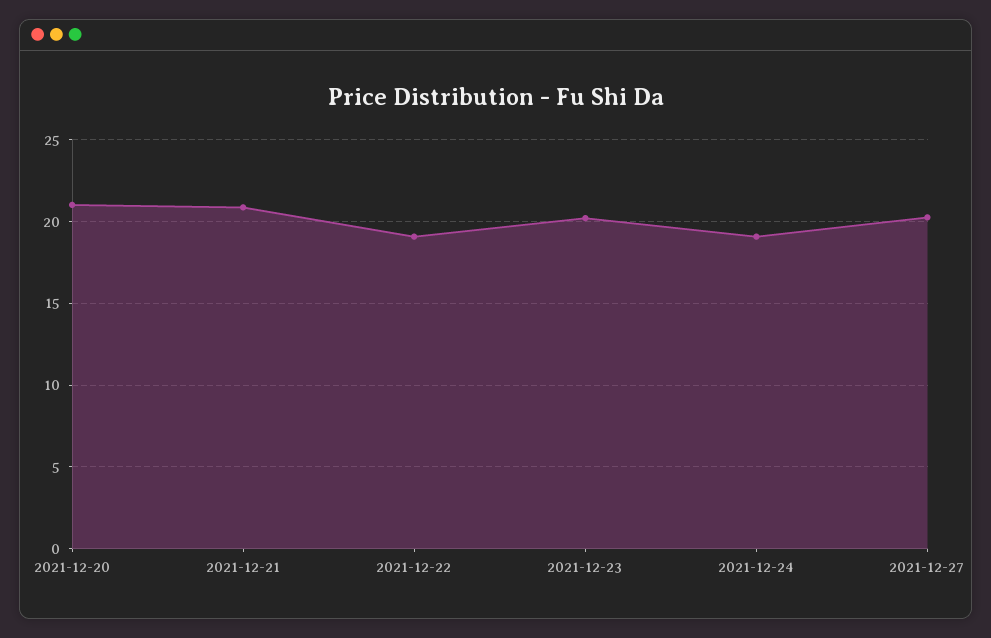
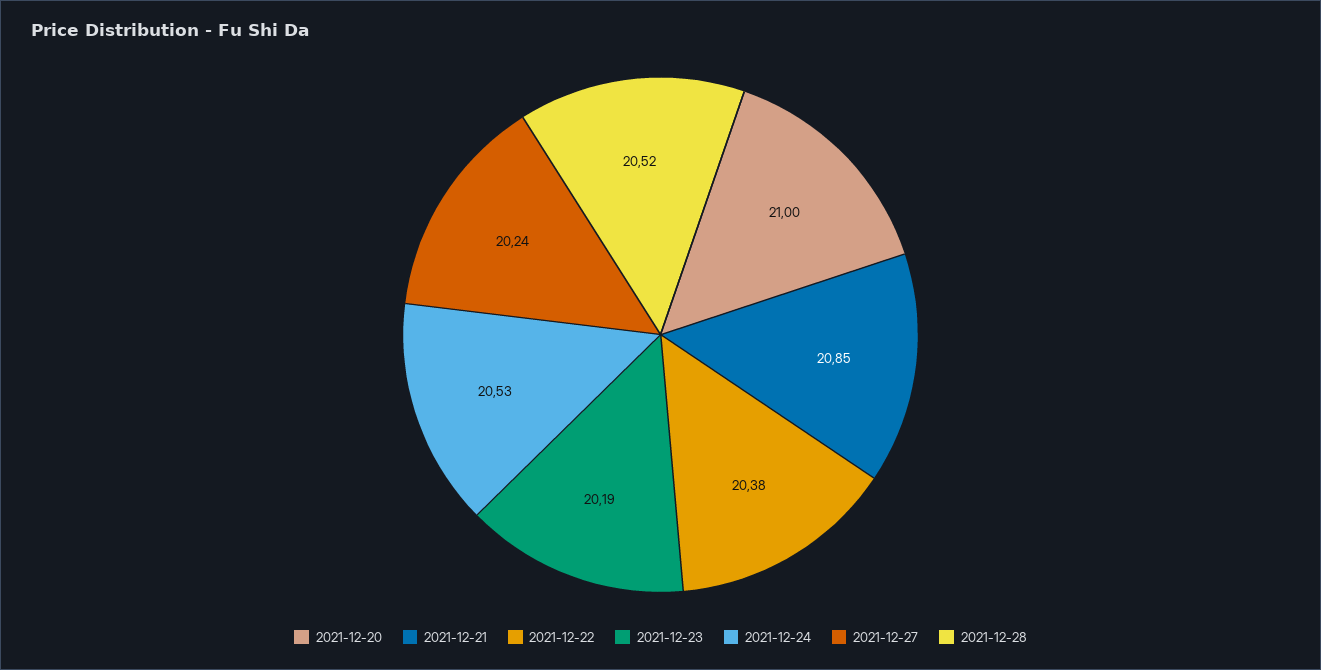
2021-12-22: 19 -> 20.38
2021-12-24: 19 -> 20.53
2021-12-28: none -> 20.52

